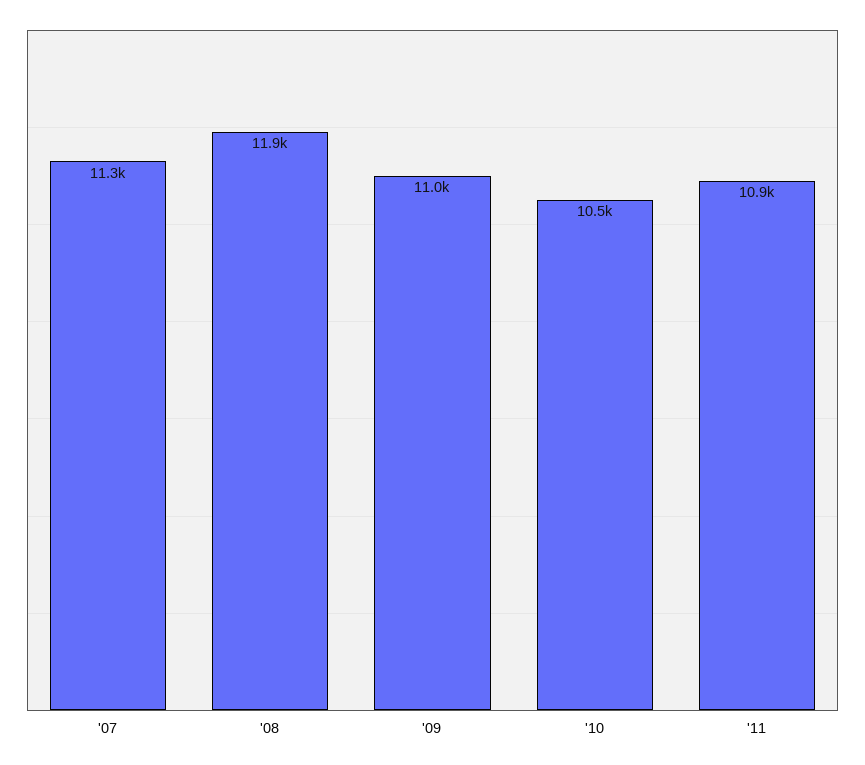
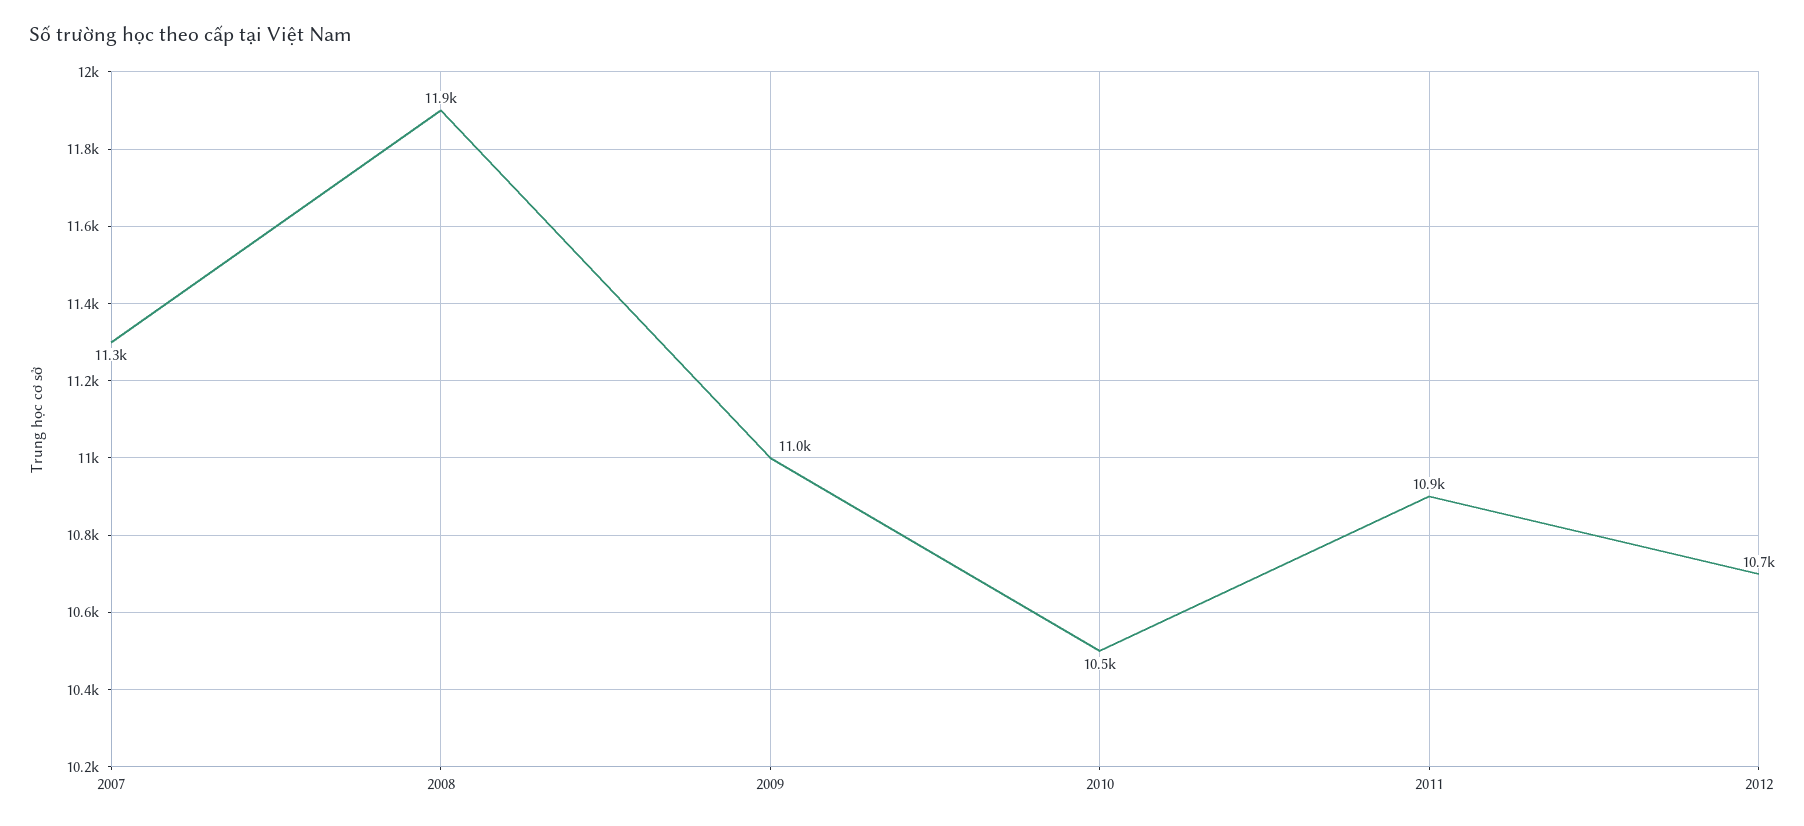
2012: none -> 10700

